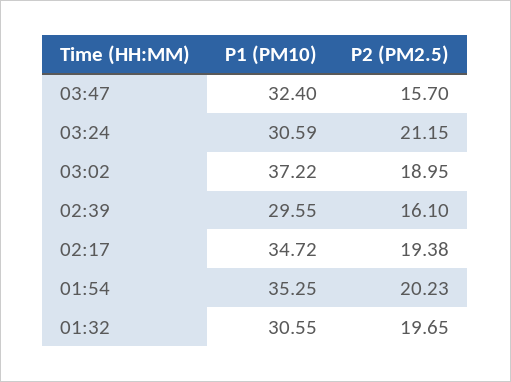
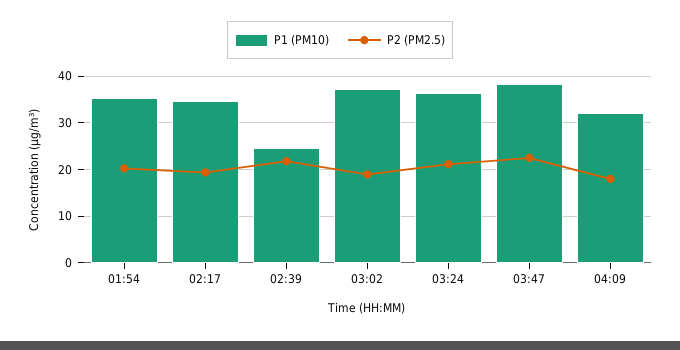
P1 (PM10), 03:47: 32.4 -> 38
P2 (PM2.5), 03:47: 15.7 -> 22
P1 (PM10), 03:24: 30.59 -> 36
P1 (PM10), 02:39: 29.55 -> 24
P2 (PM2.5), 02:39: 16.1 -> 22
P1 (PM10), 01:32: 30.55 -> none
P2 (PM2.5), 01:32: 19.65 -> none
P1 (PM10), 04:09: none -> 32
P2 (PM2.5), 04:09: none -> 18

